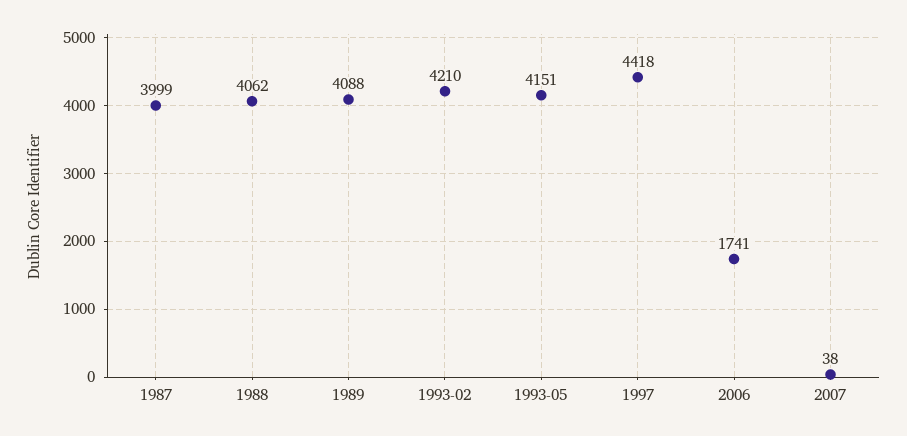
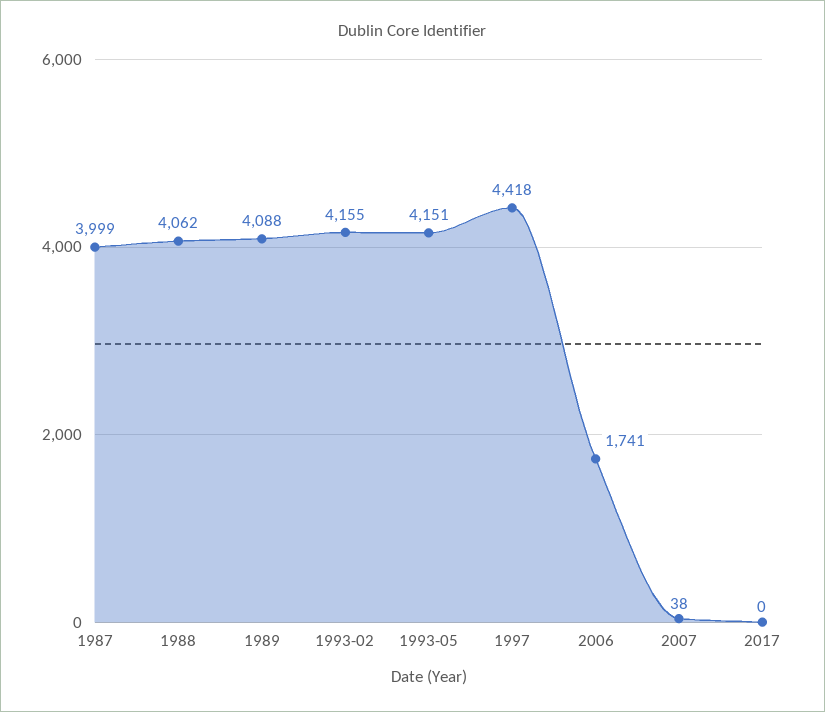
1993-02: 4210 -> 4155
2017: none -> 0

